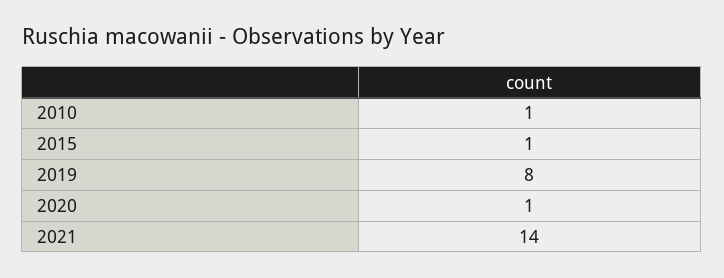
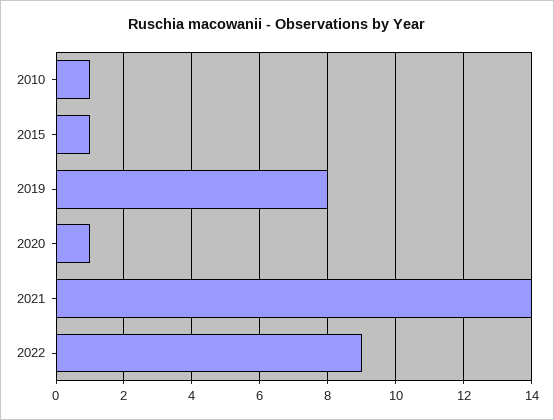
2022: none -> 9

